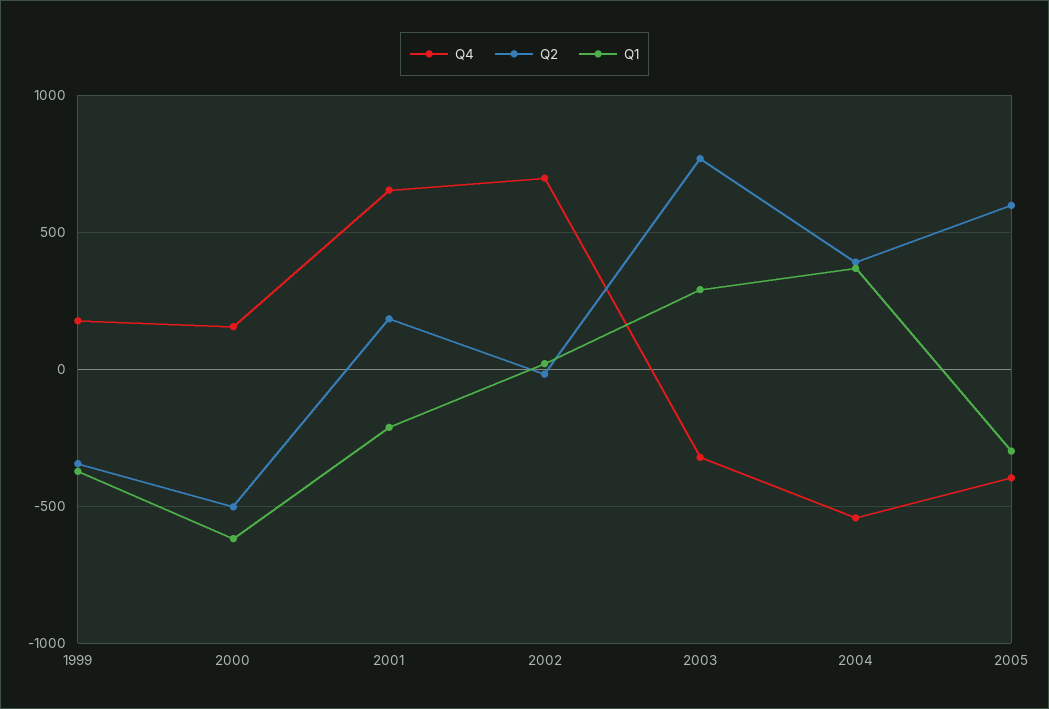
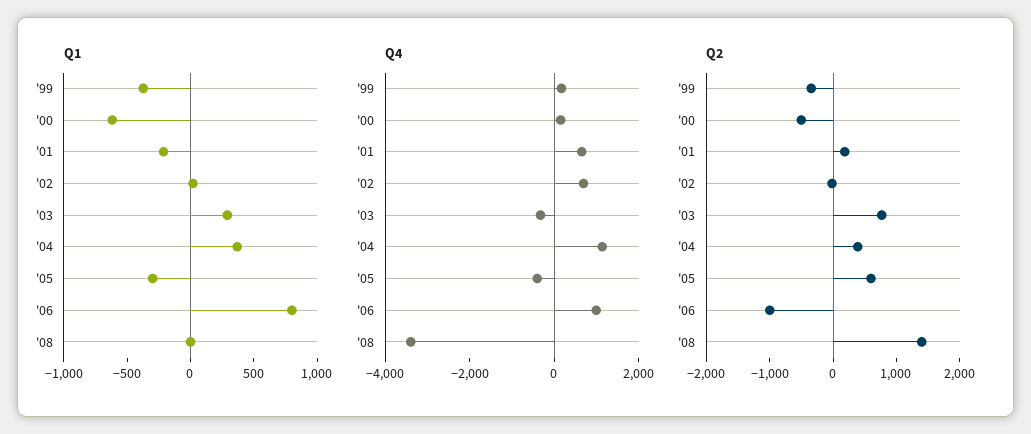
Q4, 2004: -550 -> 1000
Q1, '06: none -> 800
Q1, '08: none -> 0
Q4, '06: none -> 1000
Q4, '08: none -> -3500
Q2, '06: none -> -1000
Q2, '08: none -> 1400

